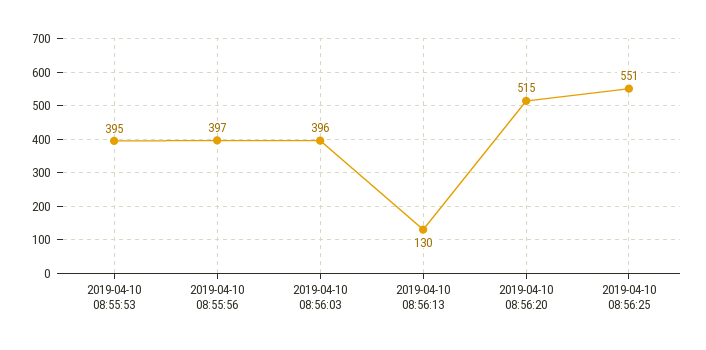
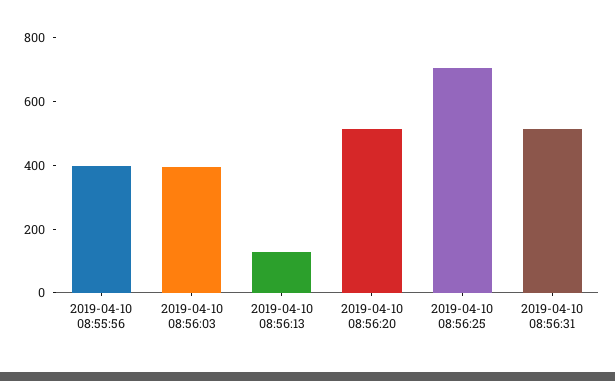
2019-04-10 08:55:53: 395 -> none
2019-04-10 08:56:25: 551 -> 700
2019-04-10 08:56:31: none -> 500

